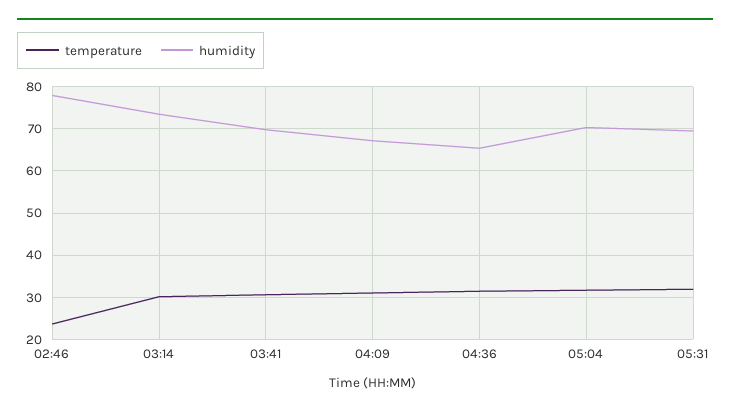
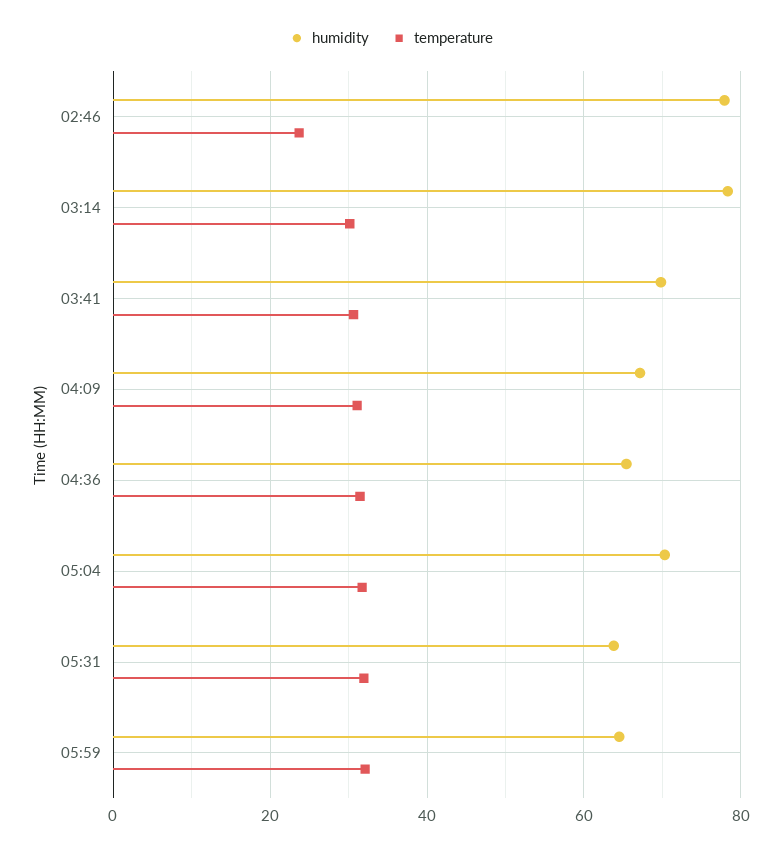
humidity, 03:14: 74 -> 78
humidity, 05:31: 70 -> 64
humidity, 05:59: none -> 64
temperature, 05:59: none -> 32

